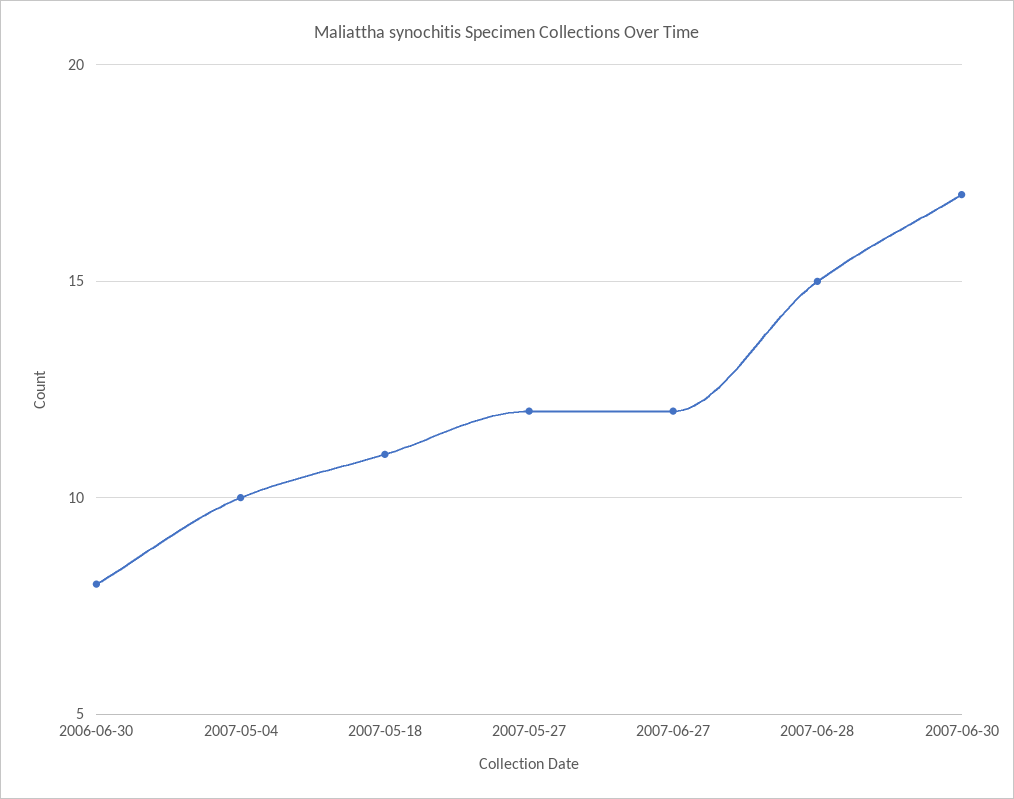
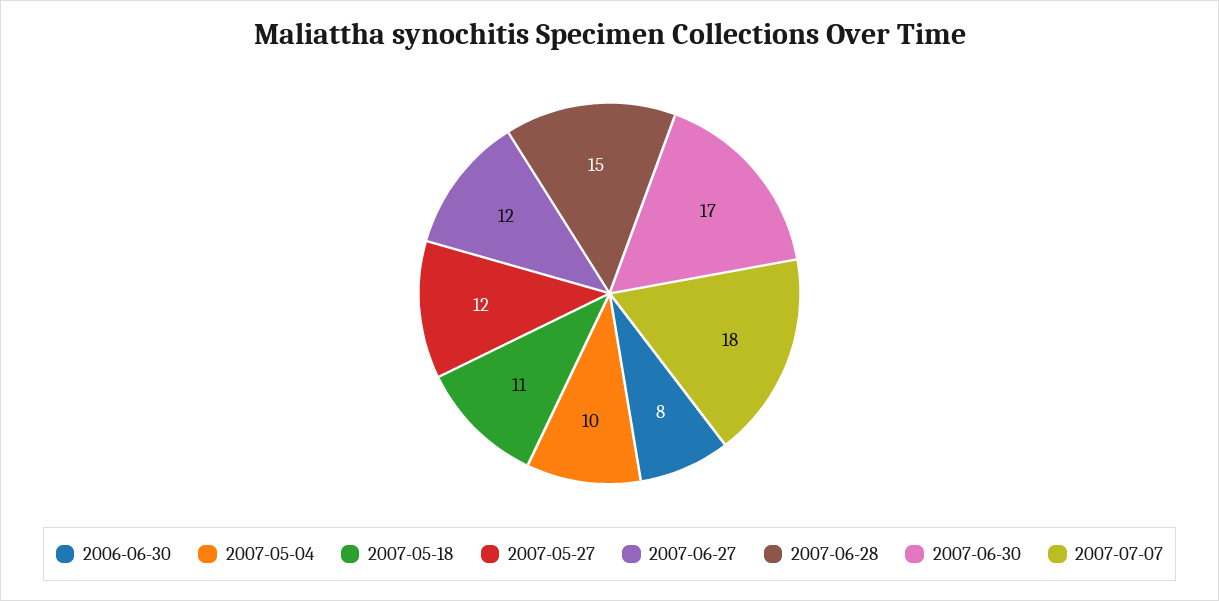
2007-07-07: none -> 18

